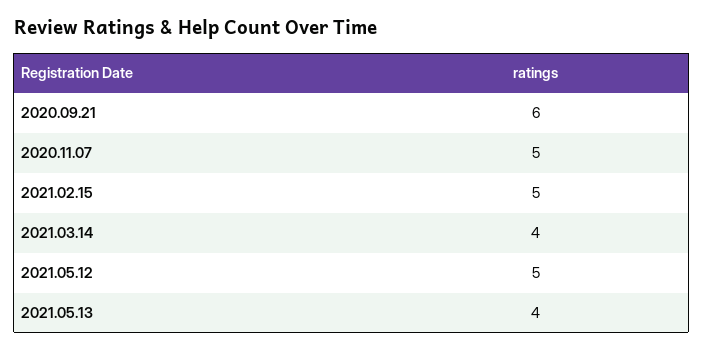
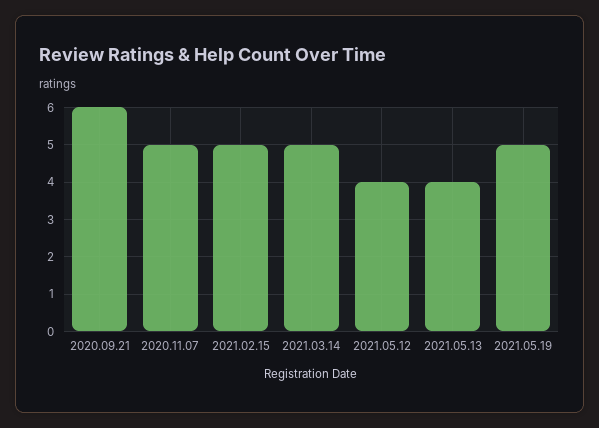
2021.03.14: 4 -> 5
2021.05.12: 5 -> 4
2021.05.19: none -> 5

